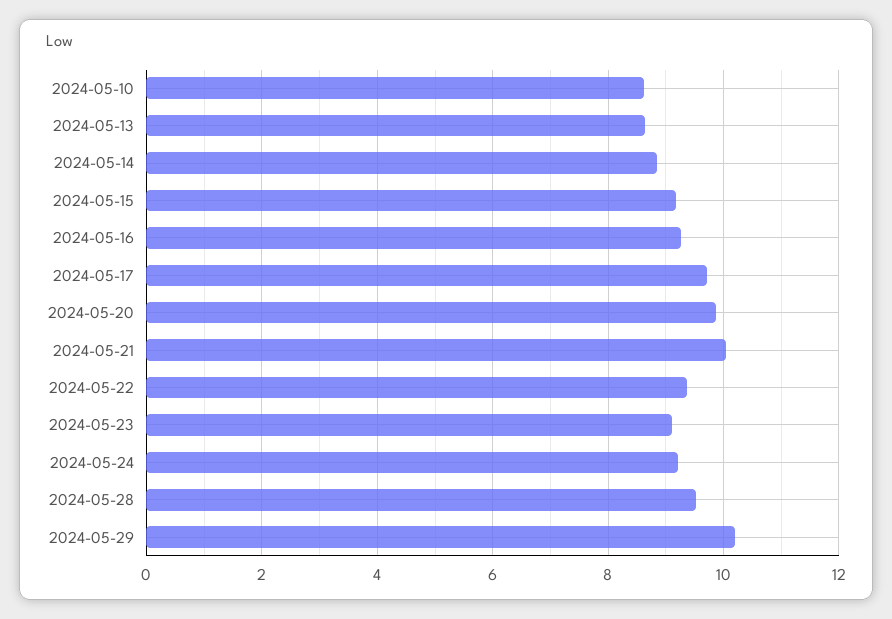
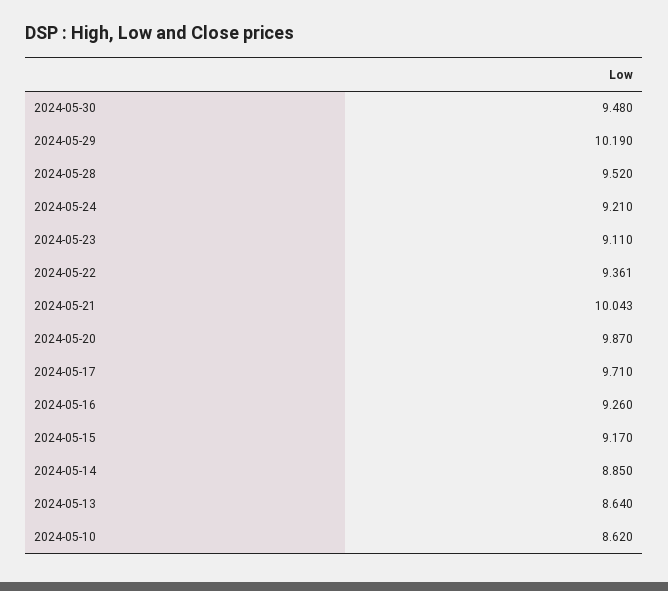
2024-05-30: none -> 9.48

